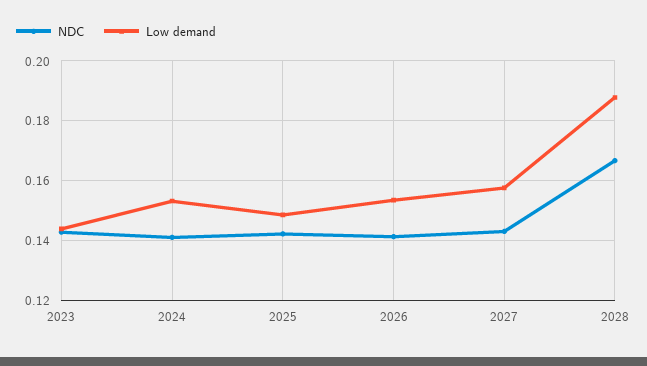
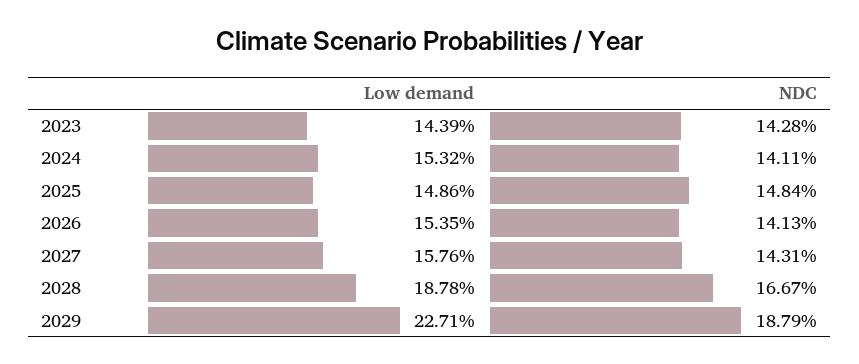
NDC, 2025: 0.1425 -> 0.1484
Low demand, 2029: none -> 0.2271
NDC, 2029: none -> 0.1879

